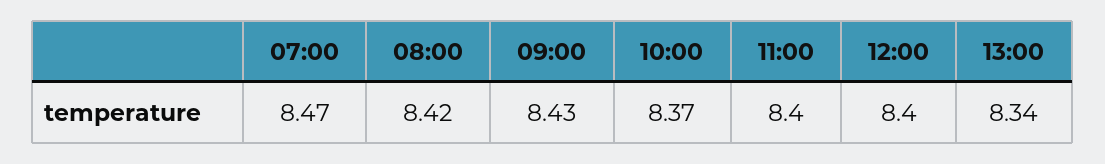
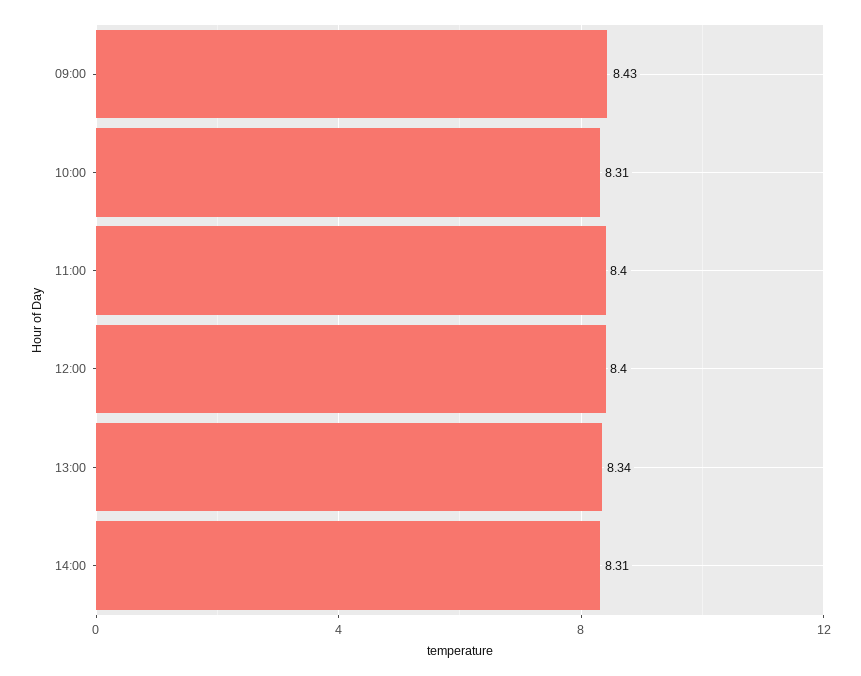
07:00: 8.47 -> none
08:00: 8.42 -> none
10:00: 8.37 -> 8.31
14:00: none -> 8.31

